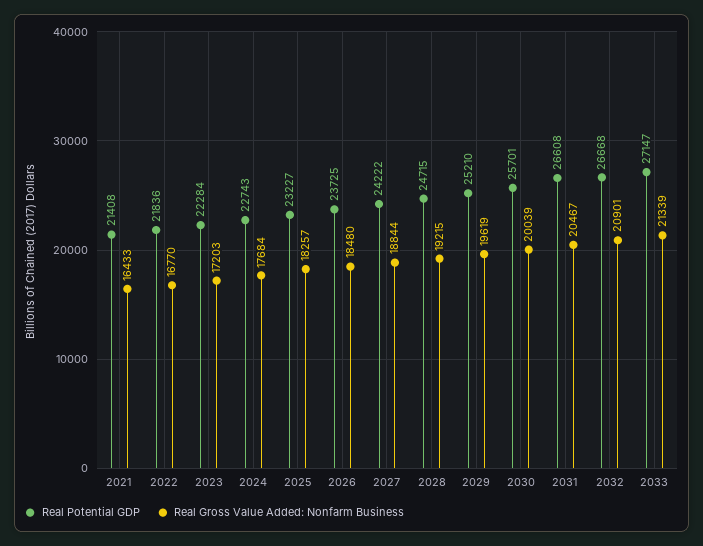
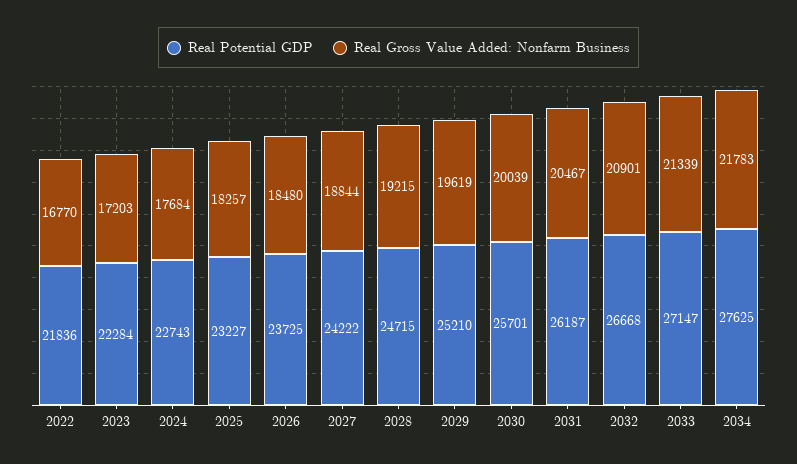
Real Potential GDP, 2021: 21408 -> none
Real Gross Value Added: Nonfarm Business, 2021: 16433 -> none
Real Potential GDP, 2031: 26608 -> 26187
Real Potential GDP, 2034: none -> 27625
Real Gross Value Added: Nonfarm Business, 2034: none -> 21783

